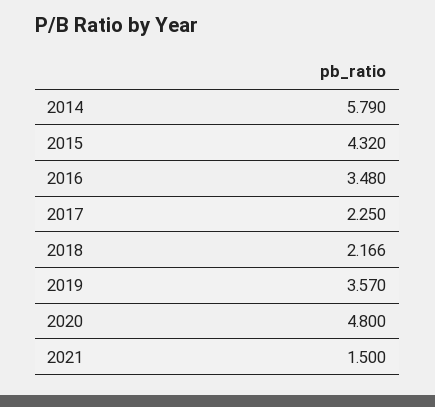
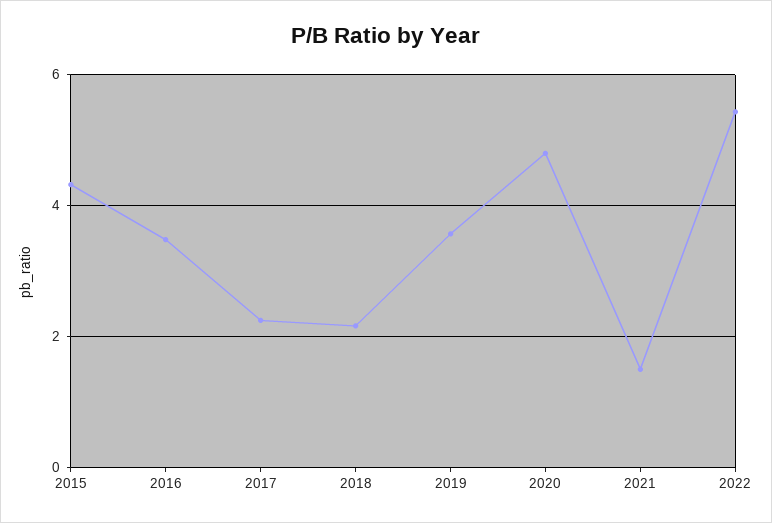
2014: 5.79 -> none
2022: none -> 5.4

